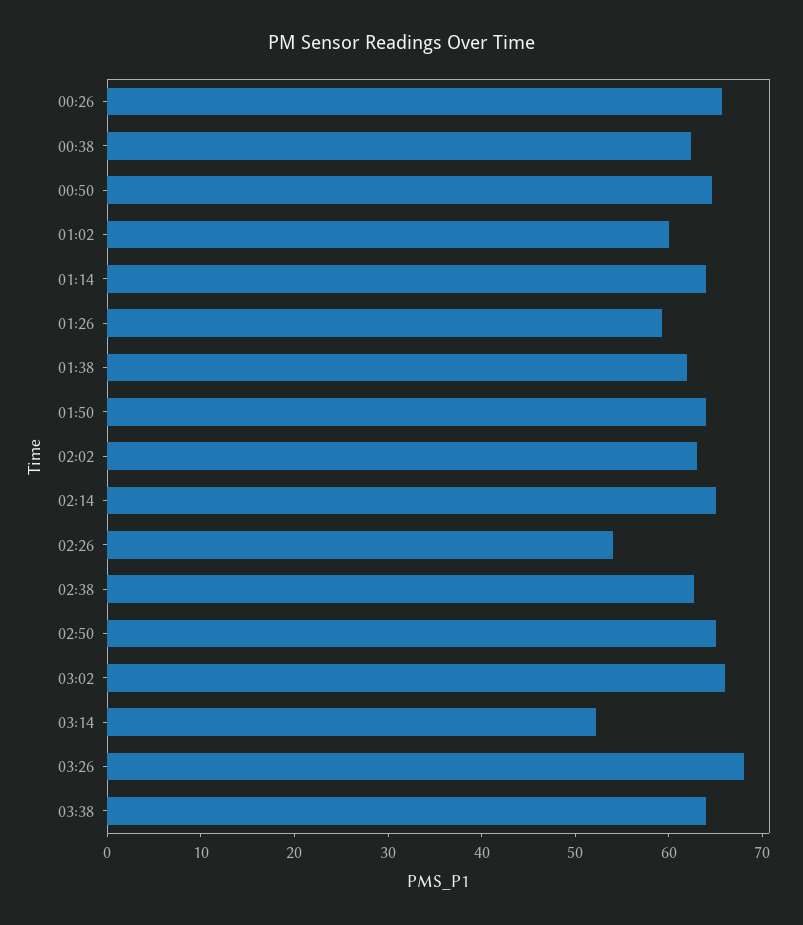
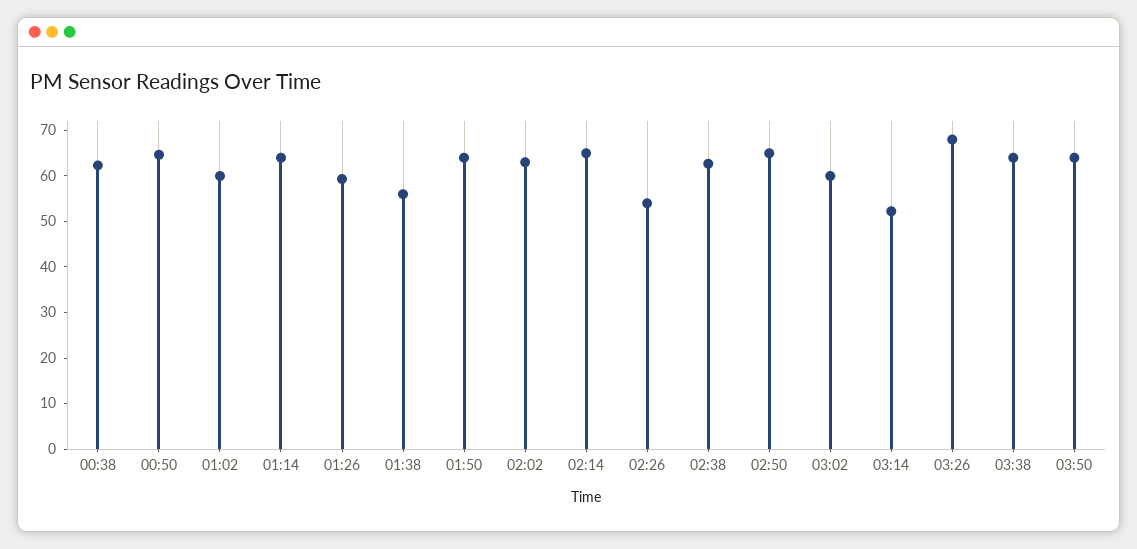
00:26: 66 -> none
01:38: 62 -> 56
03:02: 66 -> 60
03:50: none -> 64

